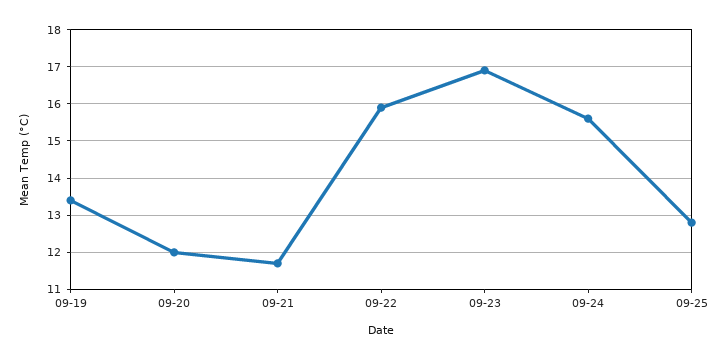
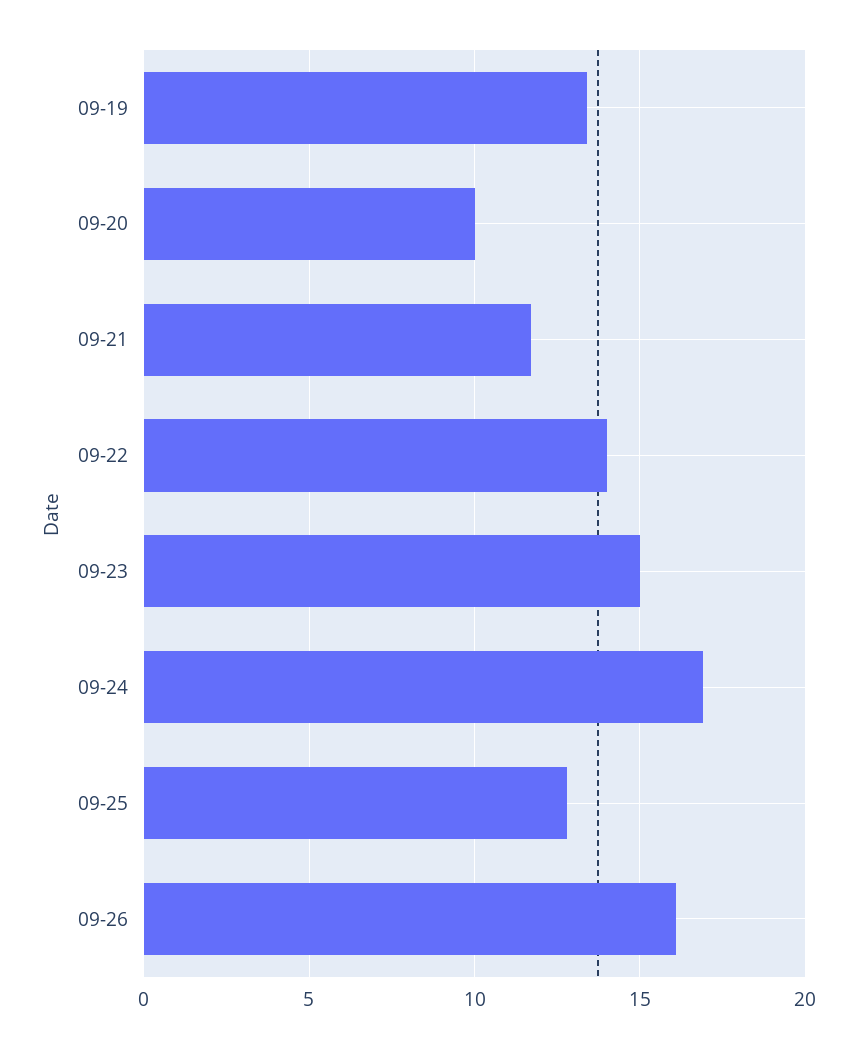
09-20: 12 -> 10
09-22: 16 -> 14
09-23: 17 -> 15
09-24: 15.5 -> 17
09-26: none -> 16

